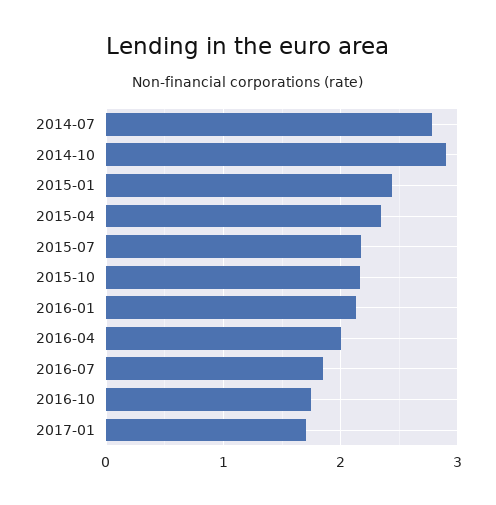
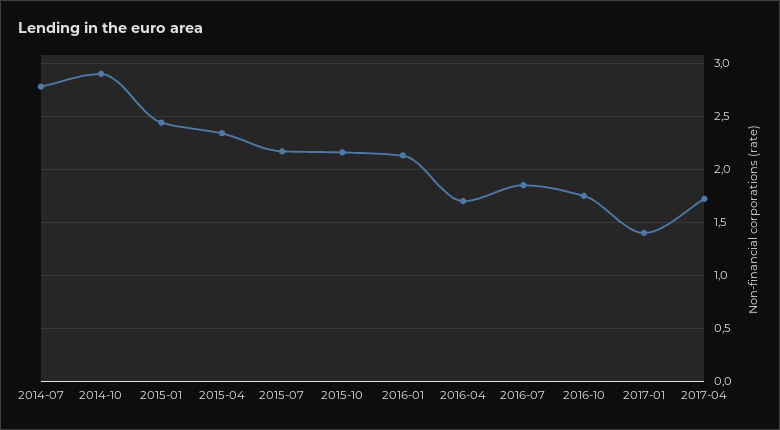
2016-04: 2 -> 1.7
2017-01: 1.7 -> 1.4
2017-04: none -> 1.7

